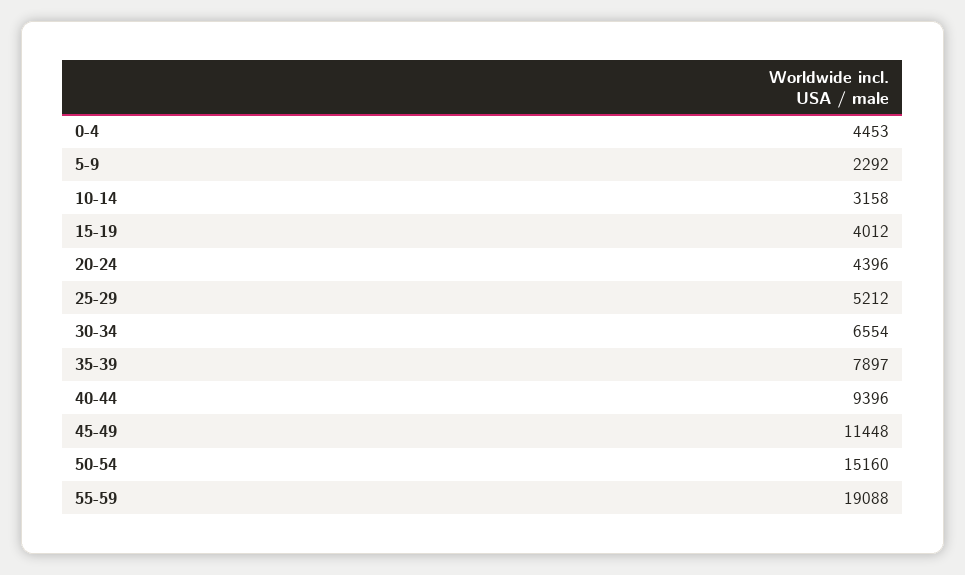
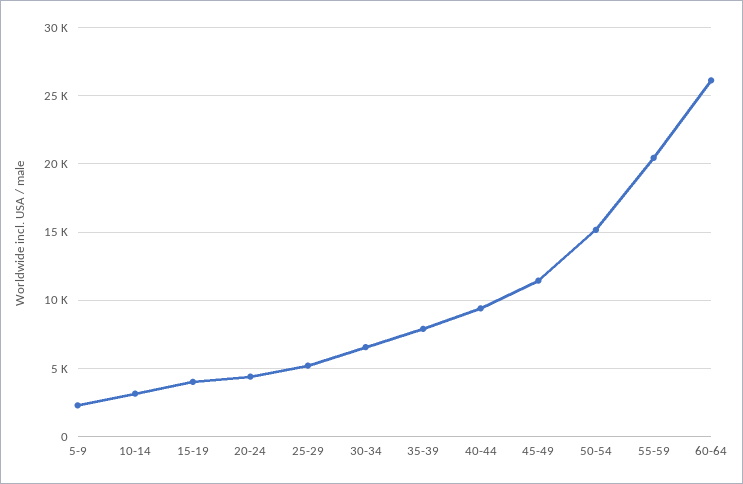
0-4: 4453 -> none
55-59: 19088 -> 20500
60-64: none -> 26000

